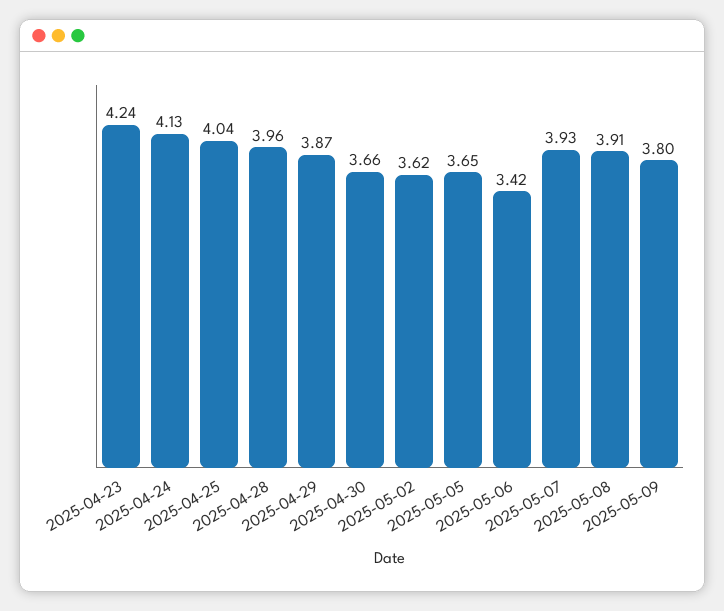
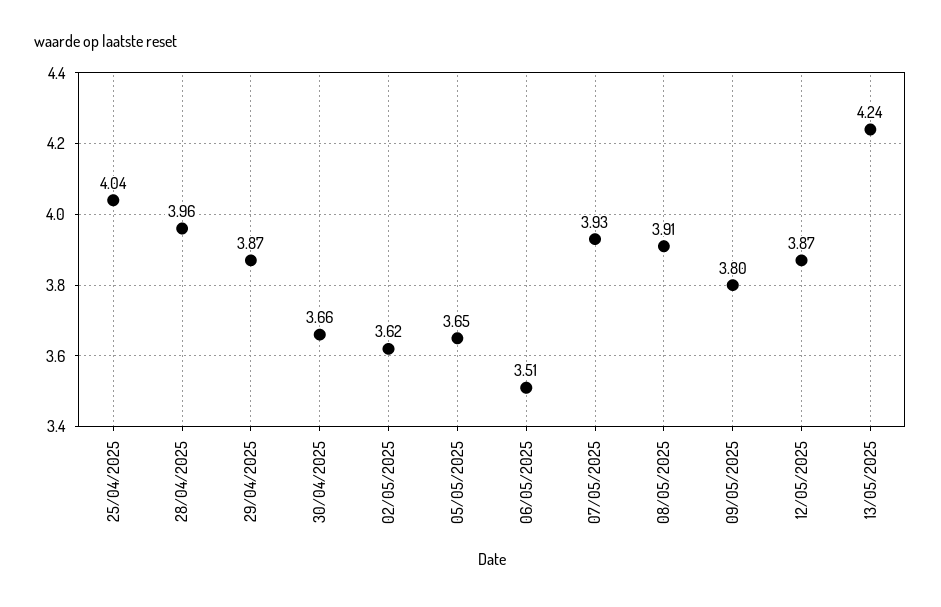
2025-04-23: 4.24 -> none
2025-04-24: 4.13 -> none
2025-05-06: 3.42 -> 3.51
12/05/2025: none -> 3.87
13/05/2025: none -> 4.24

